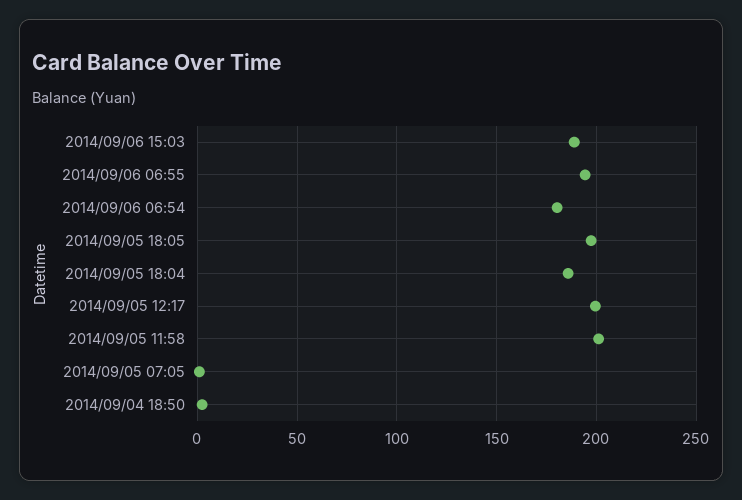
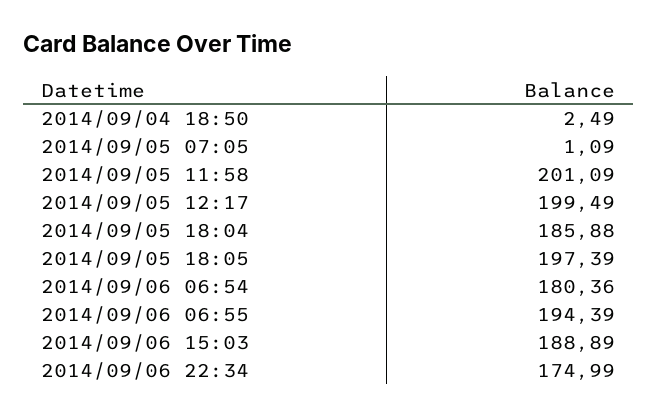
2014/09/06 22:34: none -> 174.99

